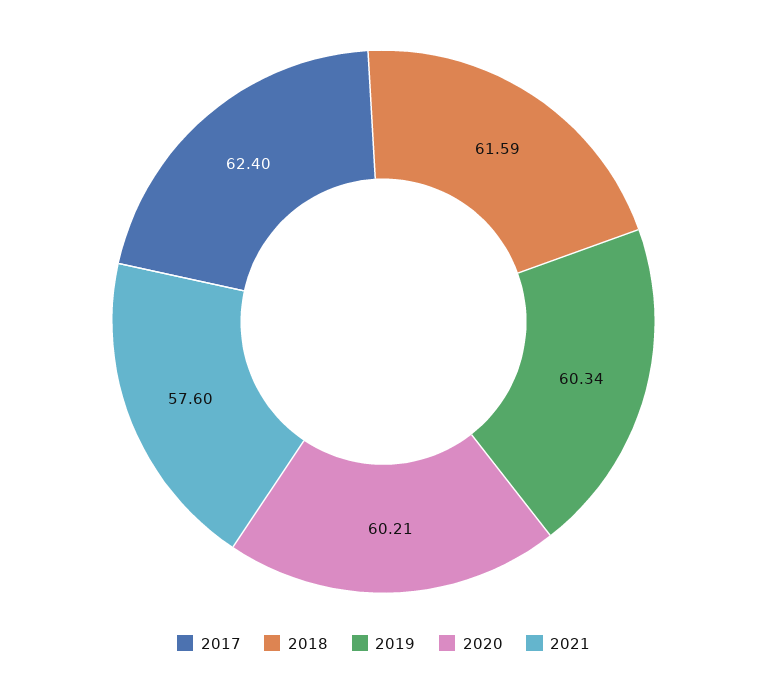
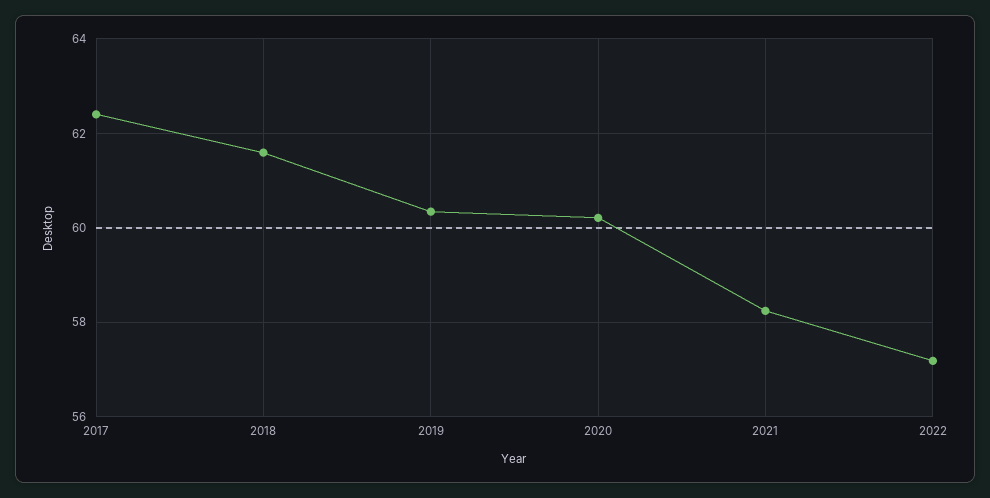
2021: 57.6 -> 58.2
2022: none -> 57.2

